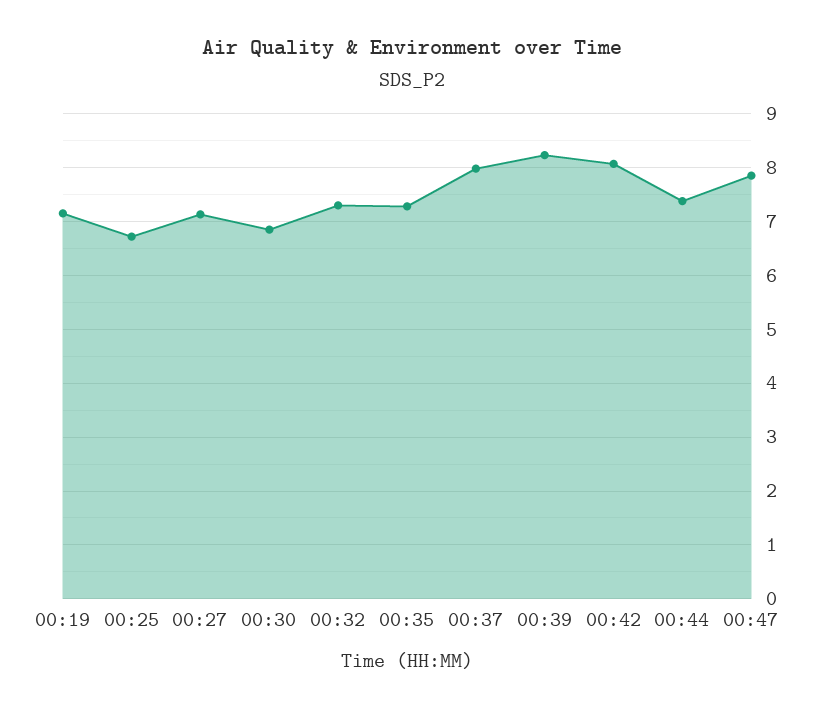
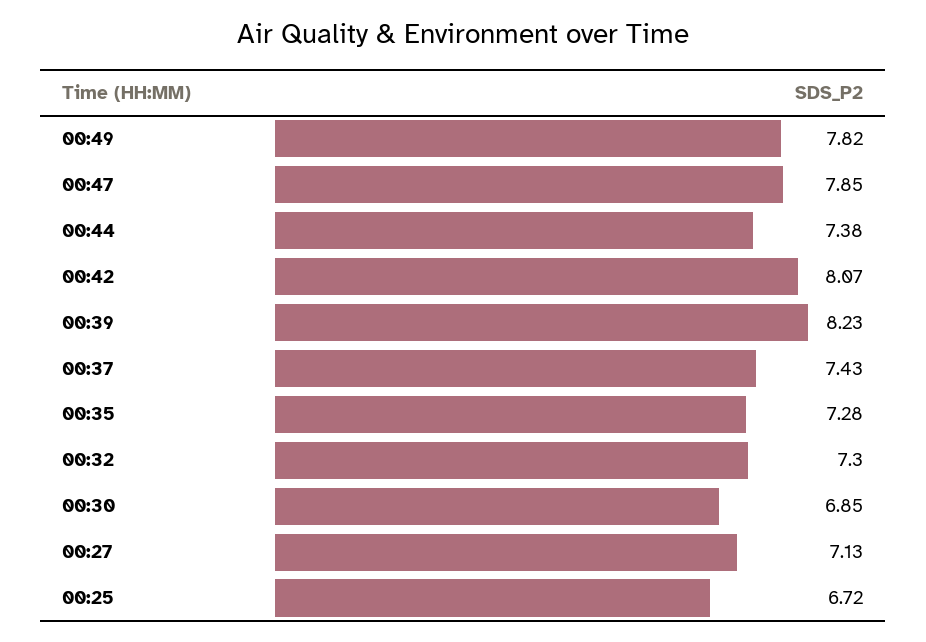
00:19: 7.2 -> none
00:37: 8 -> 7.43
00:49: none -> 7.82

